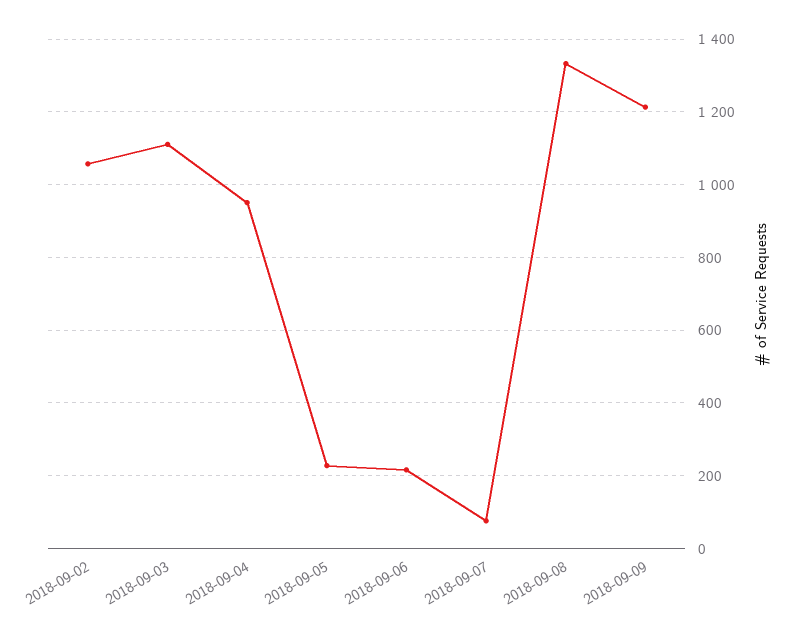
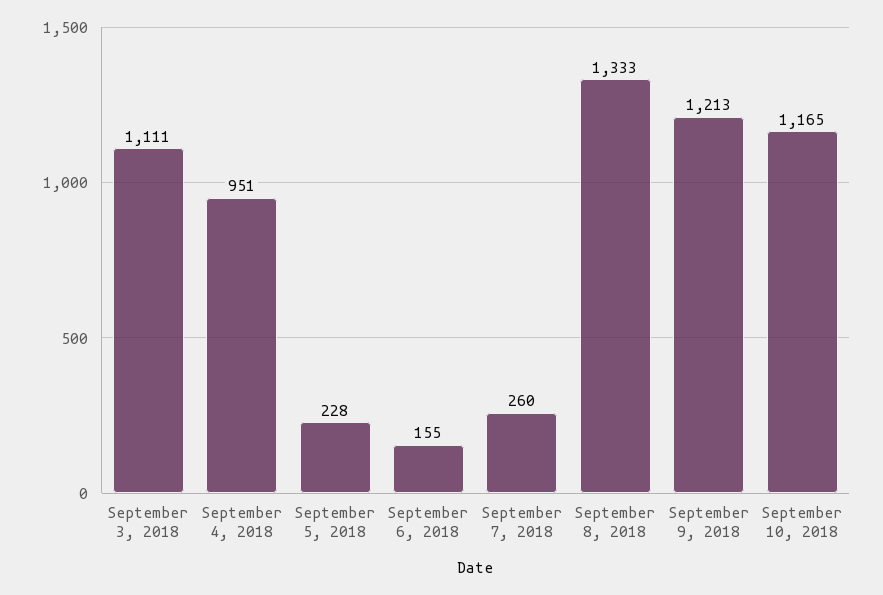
2018-09-02: 1060 -> none
2018-09-06: 220 -> 155
2018-09-07: 80 -> 260
September 10, 2018: none -> 1165

